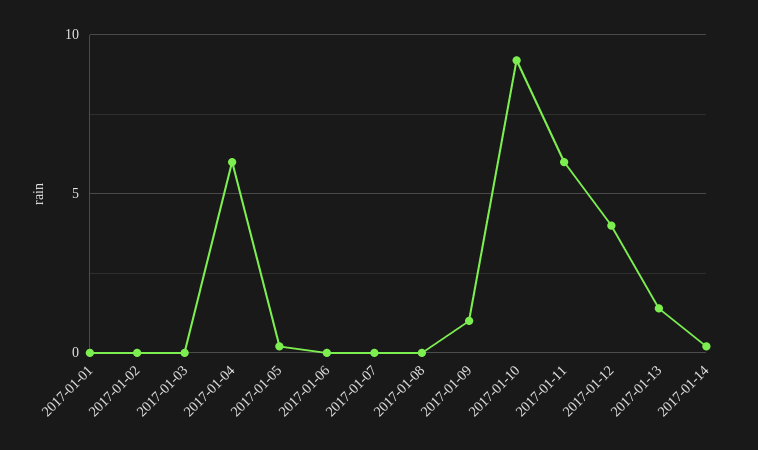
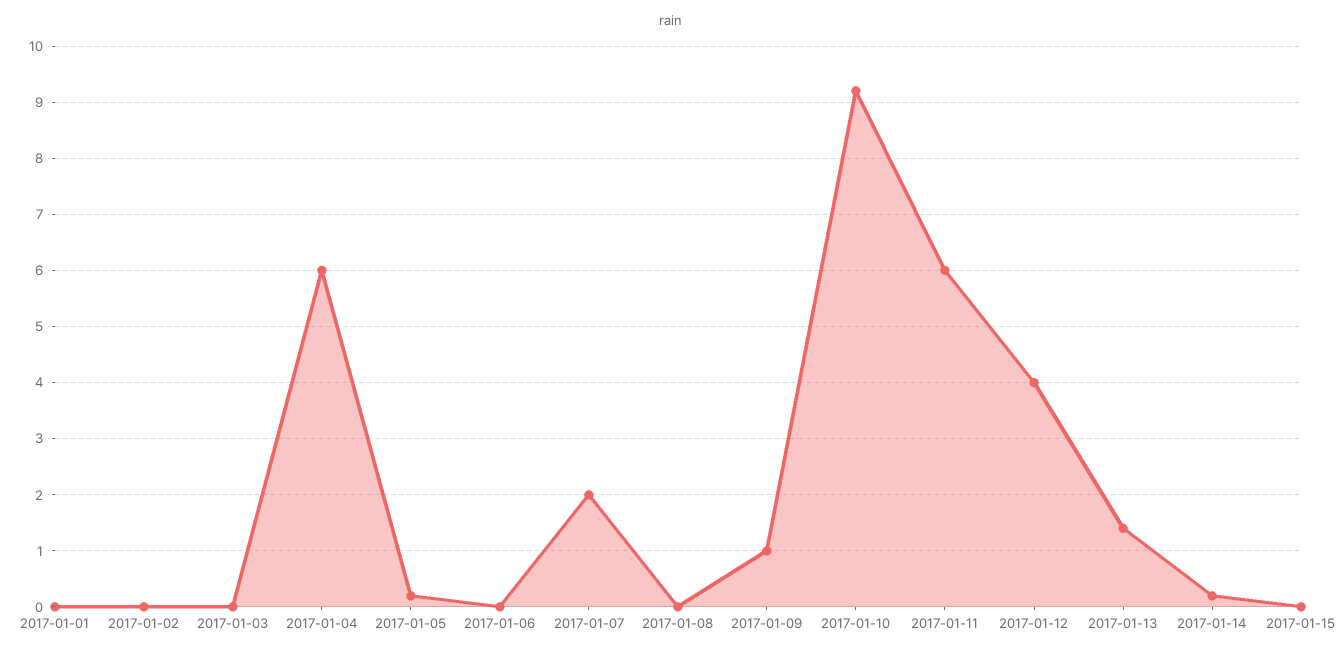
2017-01-07: 0 -> 2
2017-01-15: none -> 0

